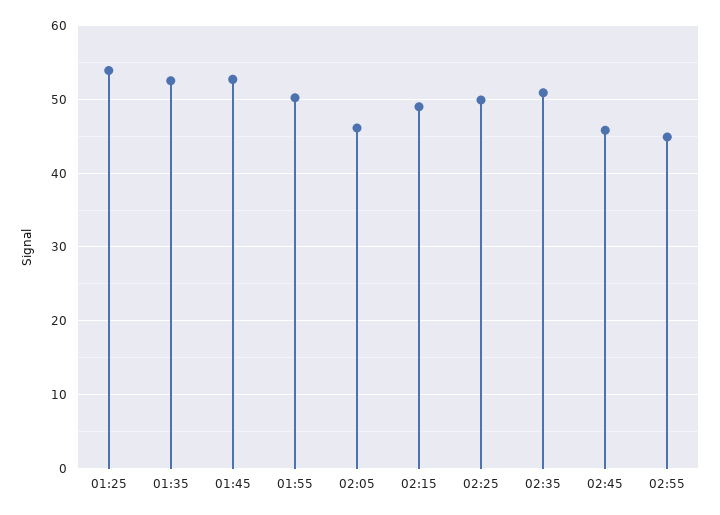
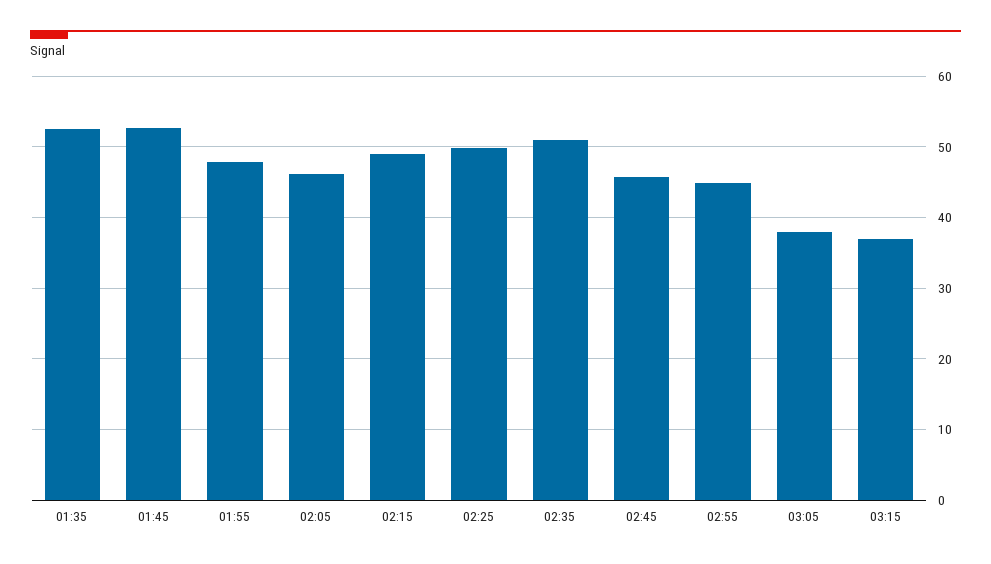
01:25: 54 -> none
01:55: 50 -> 48
03:05: none -> 38
03:15: none -> 37

